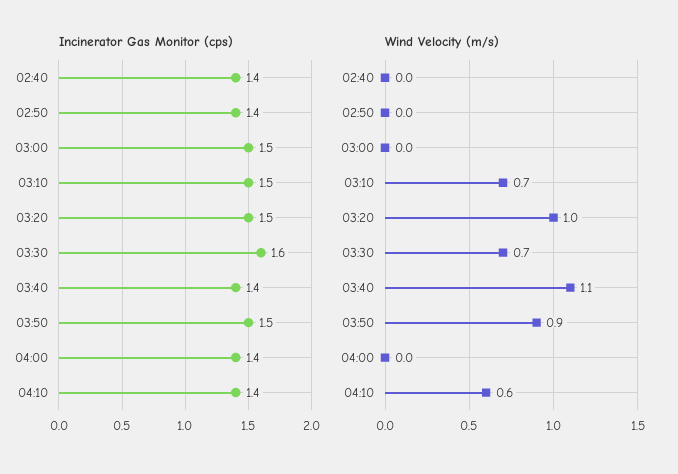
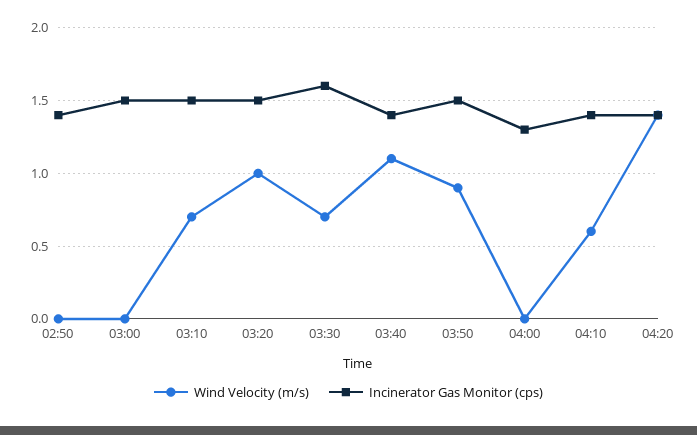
Incinerator Gas Monitor (cps), 02:40: 1.4 -> none
Incinerator Gas Monitor (cps), 04:00: 1.4 -> 1.3
Wind Velocity (m/s), 02:40: 0 -> none
Wind Velocity (m/s), 04:20: none -> 1.4
Incinerator Gas Monitor (cps), 04:20: none -> 1.4

